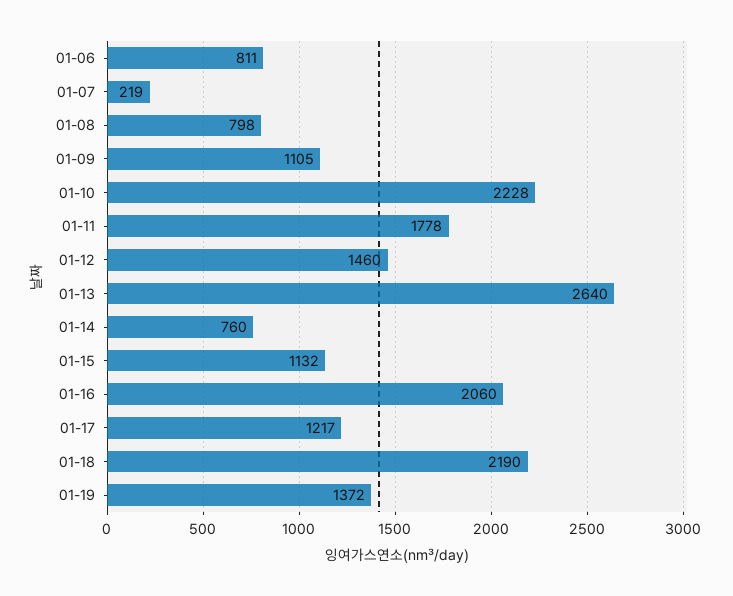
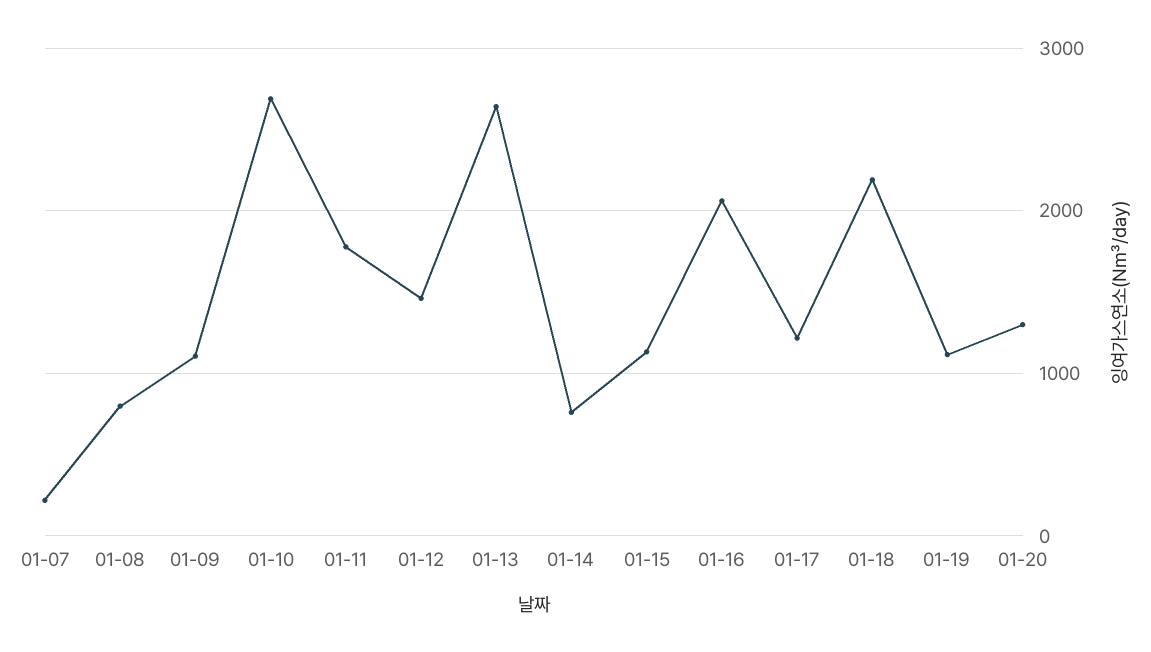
01-06: 811 -> none
01-10: 2228 -> 2700
01-19: 1372 -> 1100
01-20: none -> 1300

